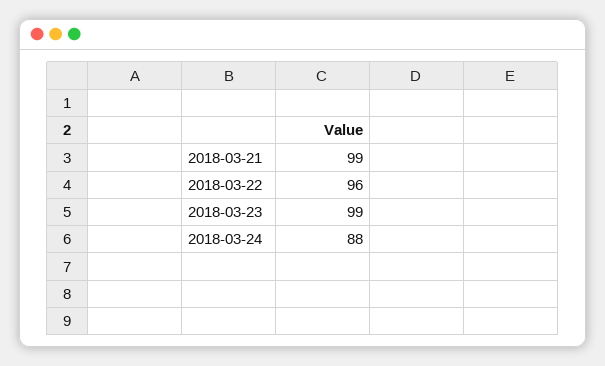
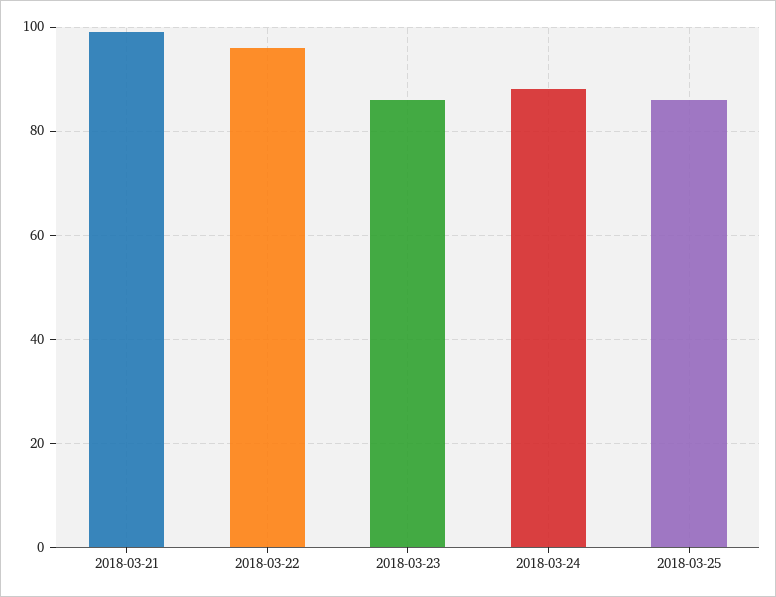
2018-03-23: 99 -> 85
2018-03-25: none -> 85

